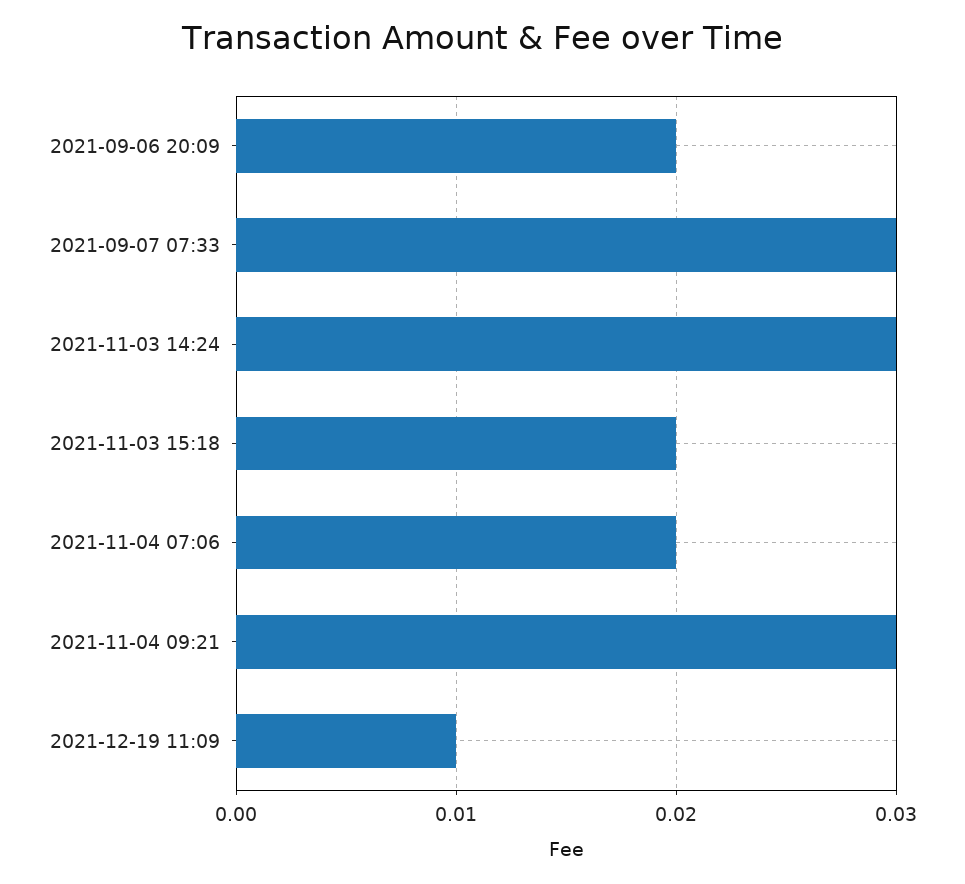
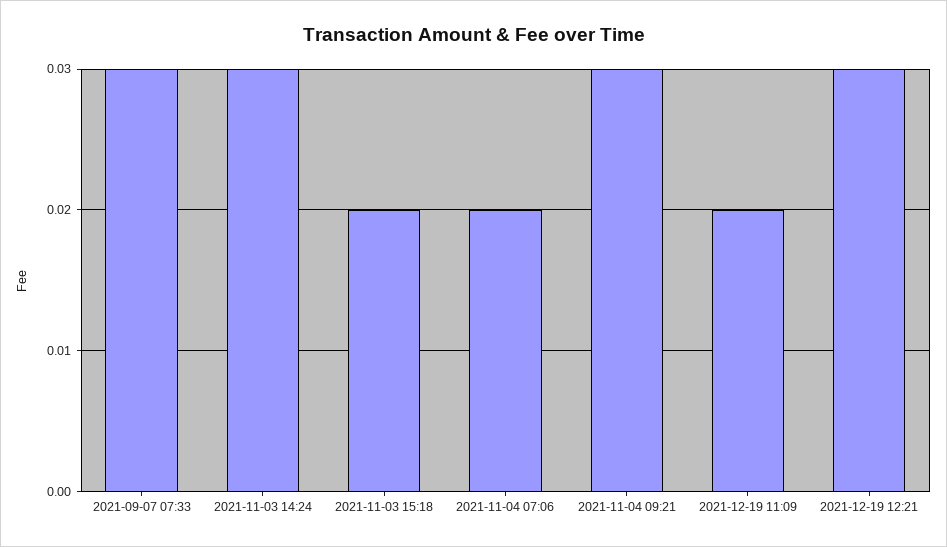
2021-09-06 20:09: 0.02 -> none
2021-12-19 11:09: 0.01 -> 0.02
2021-12-19 12:21: none -> 0.03

